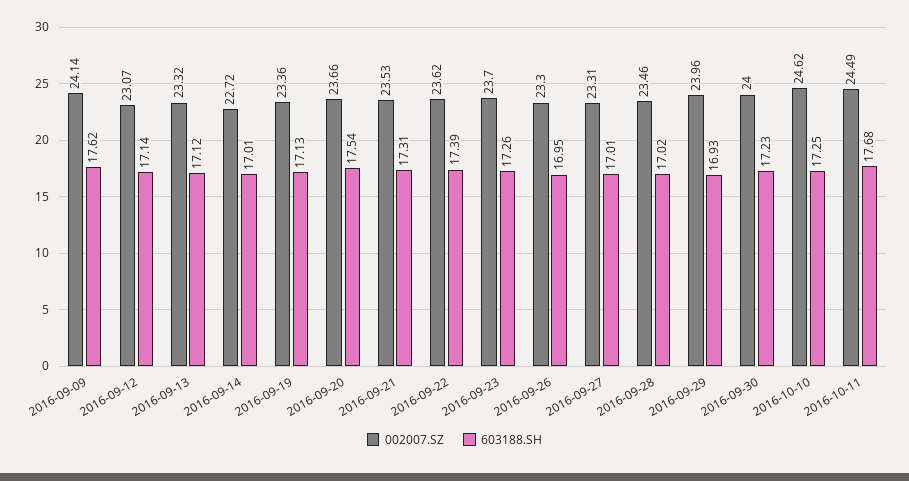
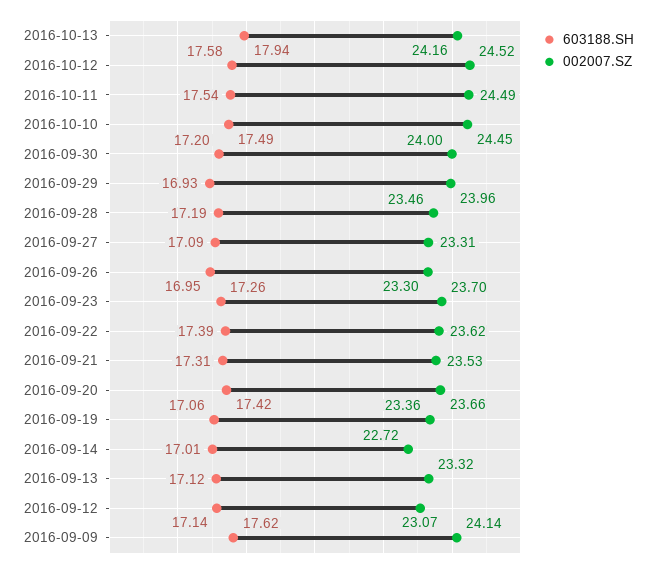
603188.SH, 2016-09-19: 17.13 -> 17.06
603188.SH, 2016-09-20: 17.54 -> 17.42
603188.SH, 2016-09-27: 17.01 -> 17.09
603188.SH, 2016-09-28: 17.02 -> 17.19
603188.SH, 2016-09-30: 17.23 -> 17.2
002007.SZ, 2016-10-10: 24.62 -> 24.45
603188.SH, 2016-10-10: 17.25 -> 17.49
603188.SH, 2016-10-11: 17.68 -> 17.54
603188.SH, 2016-10-13: none -> 17.94
002007.SZ, 2016-10-13: none -> 24.16
603188.SH, 2016-10-12: none -> 17.58
002007.SZ, 2016-10-12: none -> 24.52

